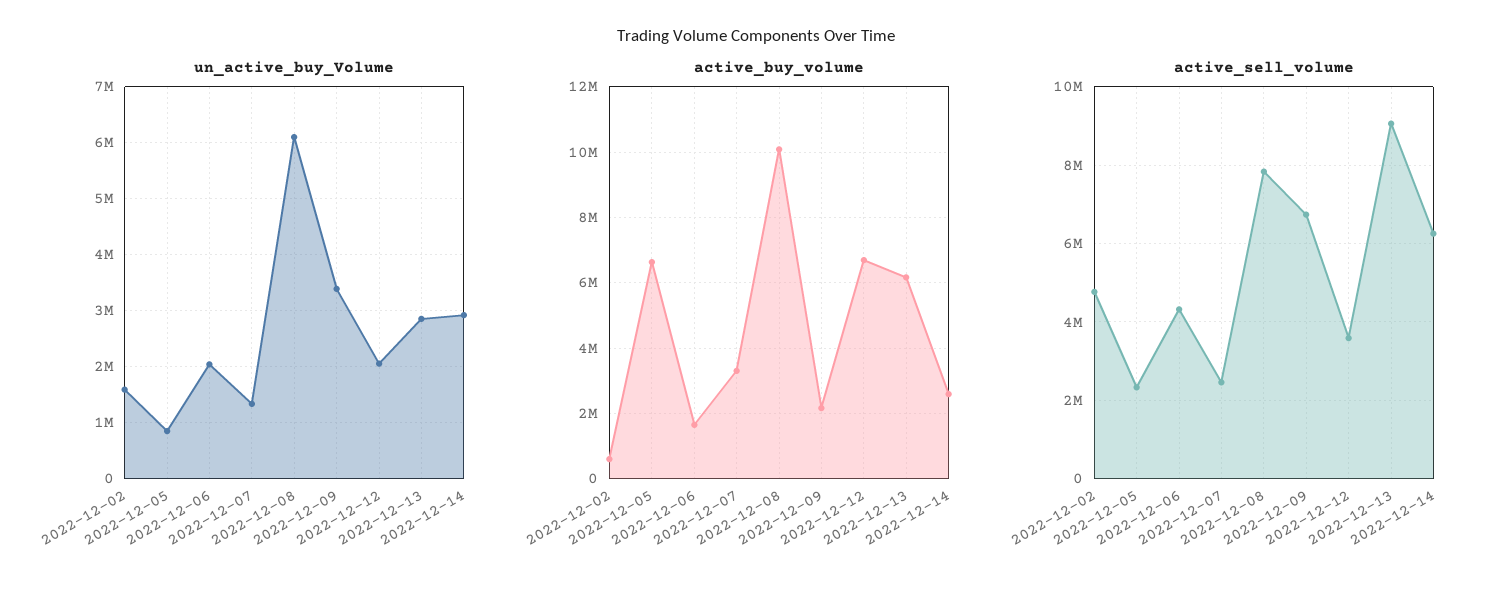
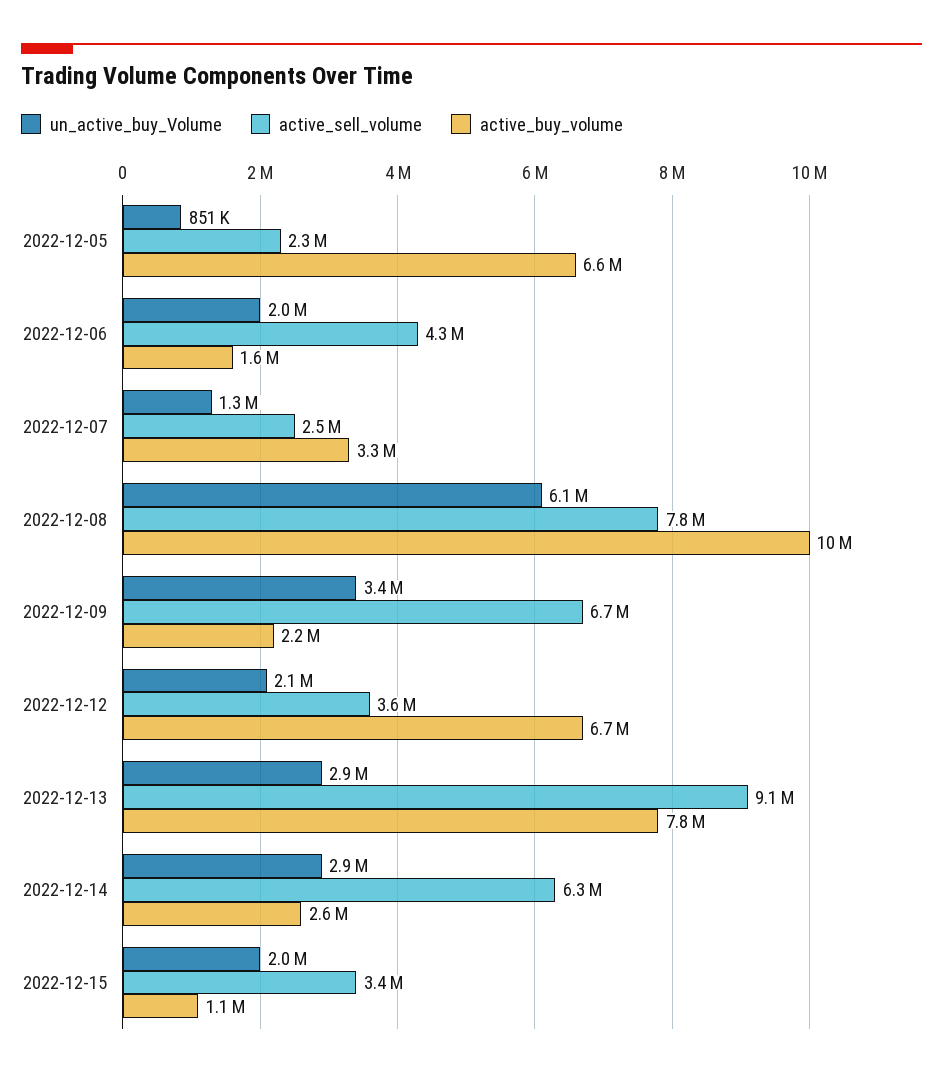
un_active_buy_Volume, 2022-12-02: 1600000 -> none
active_buy_volume, 2022-12-02: 600000 -> none
active_buy_volume, 2022-12-13: 6200000 -> 7800000
active_sell_volume, 2022-12-02: 4800000 -> none
un_active_buy_Volume, 2022-12-15: none -> 2000000
active_sell_volume, 2022-12-15: none -> 3400000
active_buy_volume, 2022-12-15: none -> 1100000

